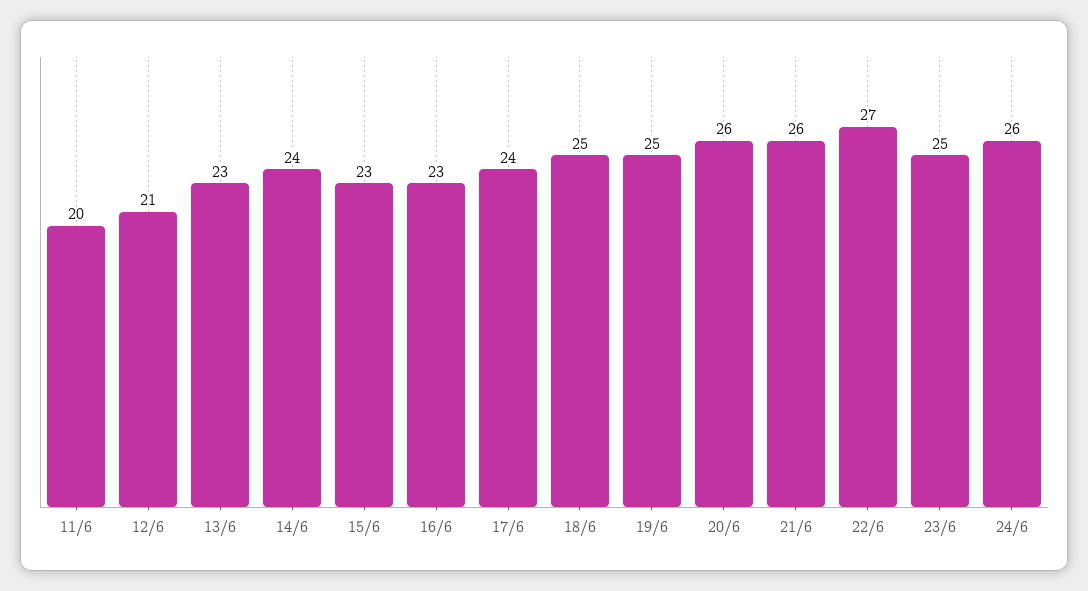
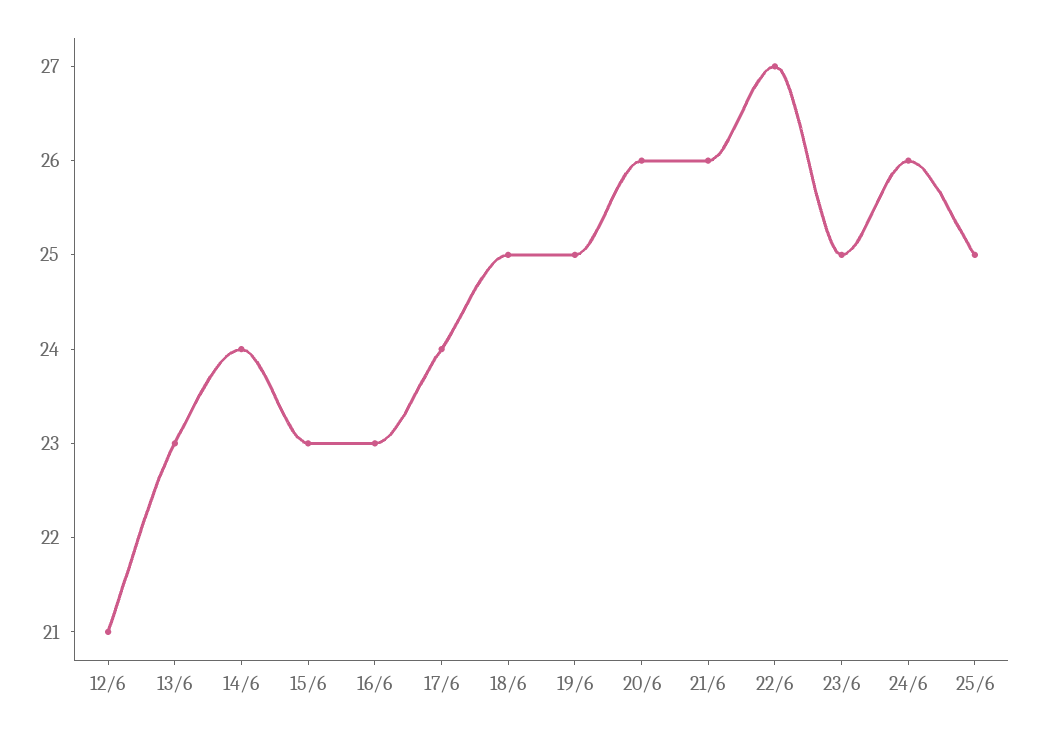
11/6: 20 -> none
25/6: none -> 25

